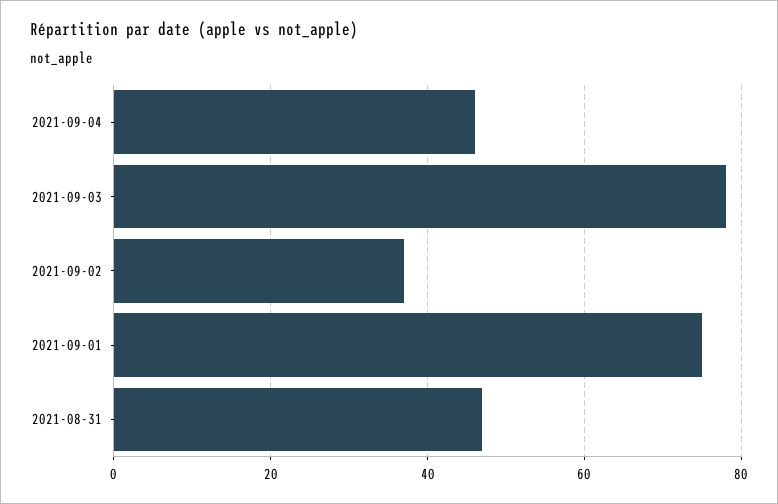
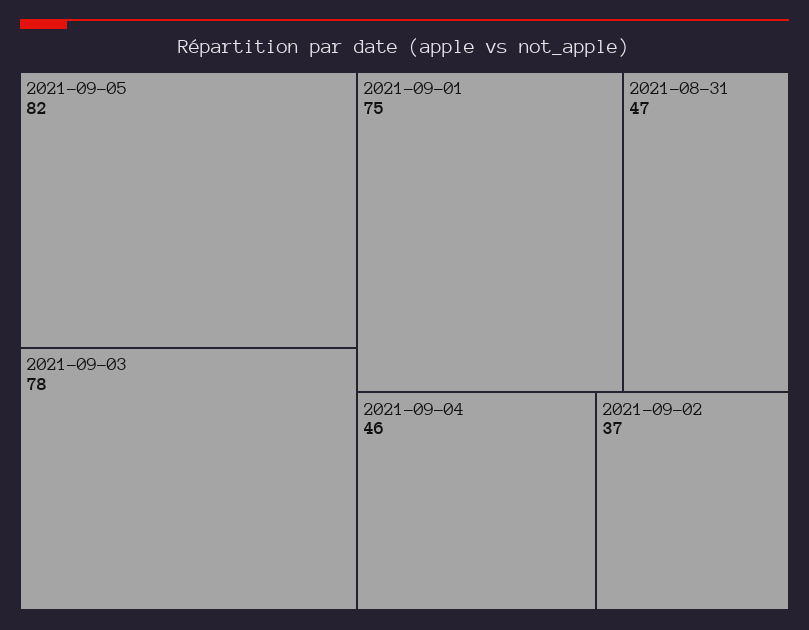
2021-09-05: none -> 82

